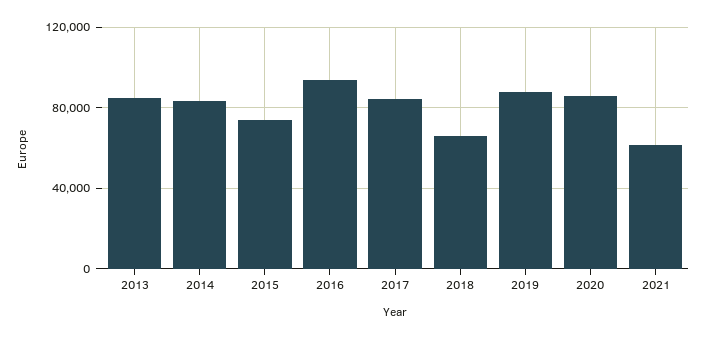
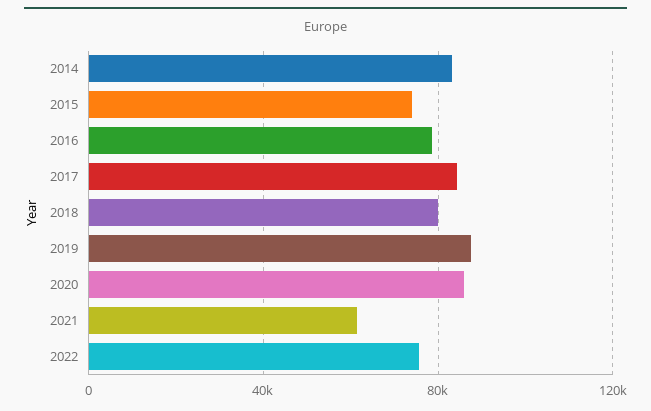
2013: 85000 -> none
2016: 95000 -> 80000
2018: 65000 -> 80000
2022: none -> 75000

